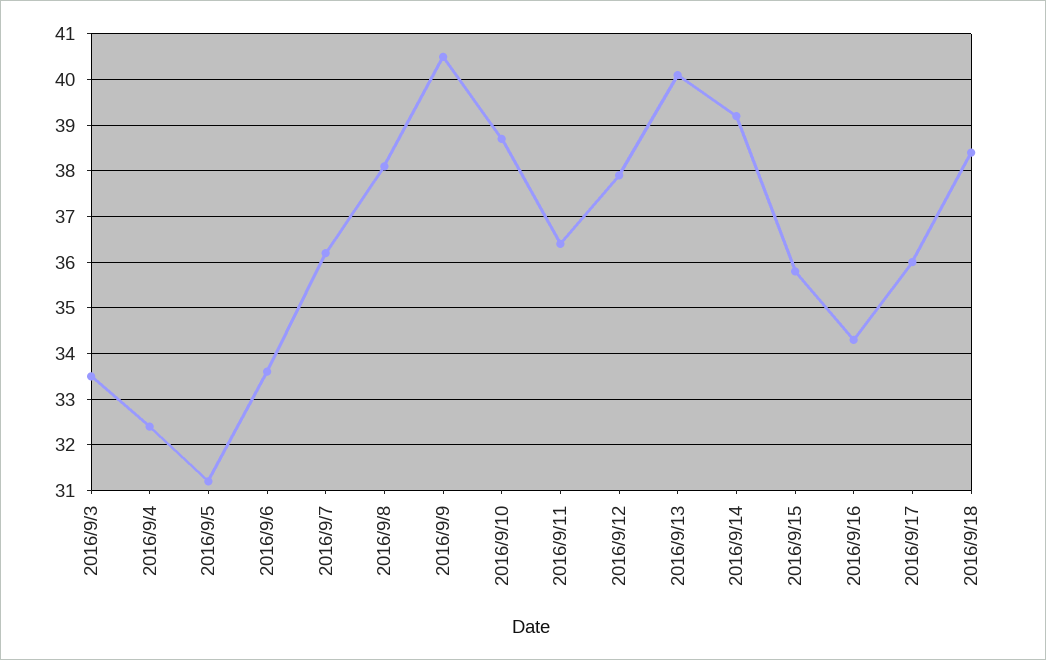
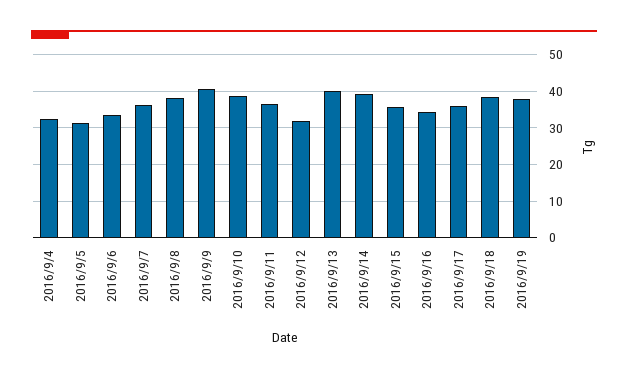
2016/9/3: 33.5 -> none
2016/9/12: 38 -> 32
2016/9/19: none -> 38

